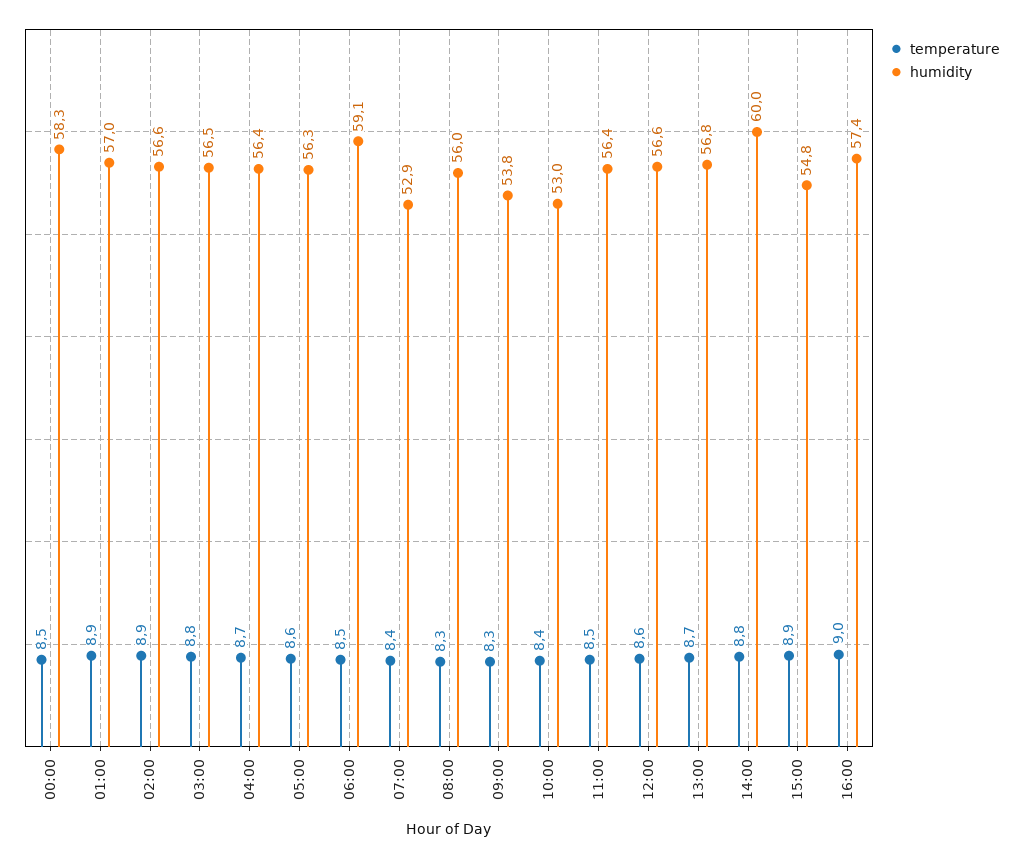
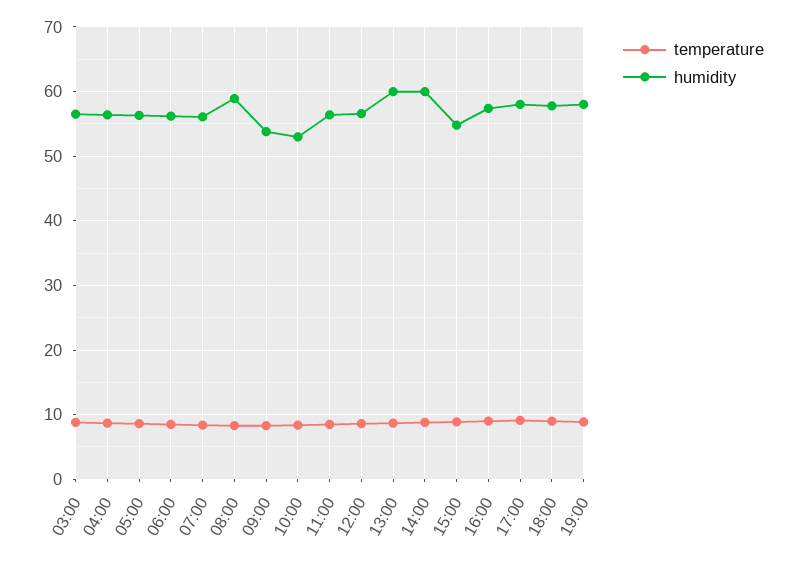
temperature, 00:00: 8.5 -> none
humidity, 00:00: 58.3 -> none
temperature, 01:00: 8.9 -> none
humidity, 01:00: 57 -> none
temperature, 02:00: 8.9 -> none
humidity, 02:00: 56.6 -> none
humidity, 06:00: 59.1 -> 56
humidity, 07:00: 52.9 -> 56
humidity, 08:00: 56 -> 59
humidity, 13:00: 56.8 -> 60
temperature, 17:00: none -> 9
humidity, 17:00: none -> 58
temperature, 18:00: none -> 9
humidity, 18:00: none -> 58
temperature, 19:00: none -> 9
humidity, 19:00: none -> 58

